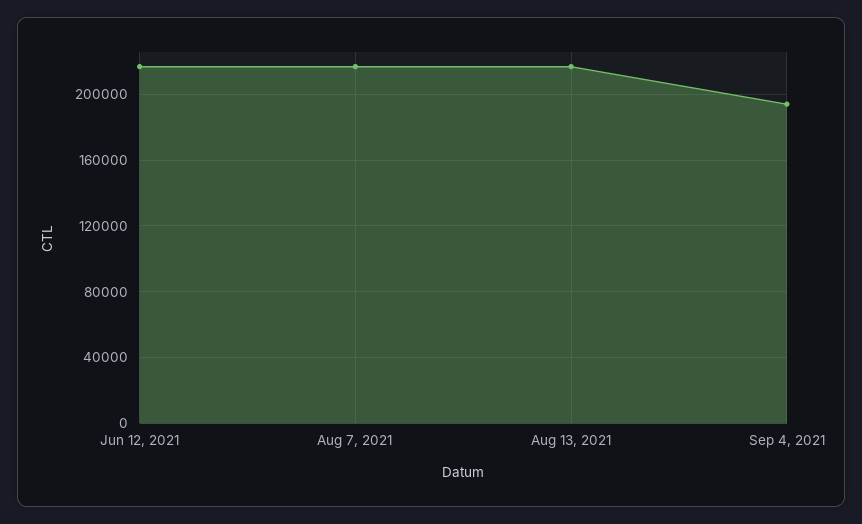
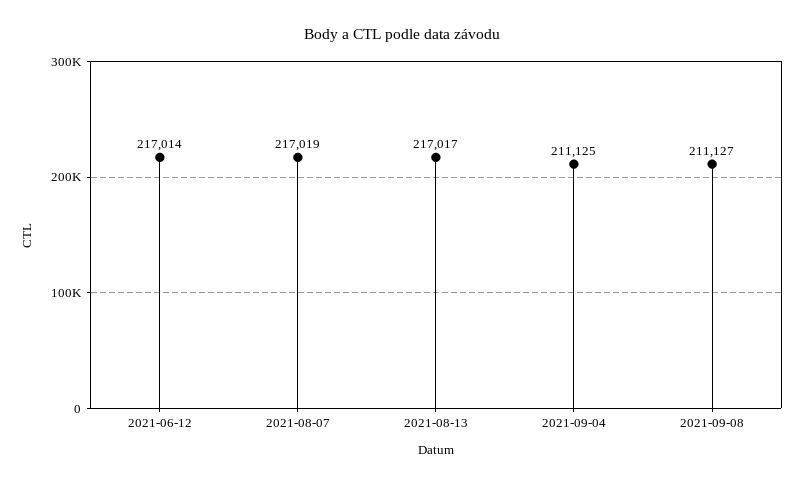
Sep 4, 2021: 195000 -> 211125
2021-09-08: none -> 211127

